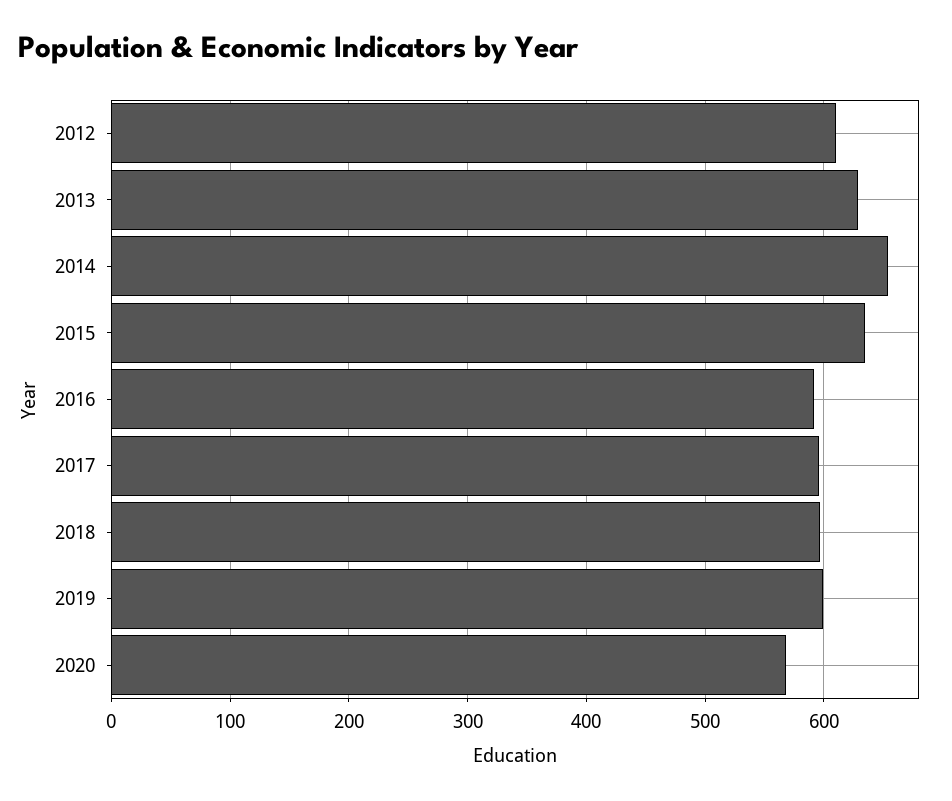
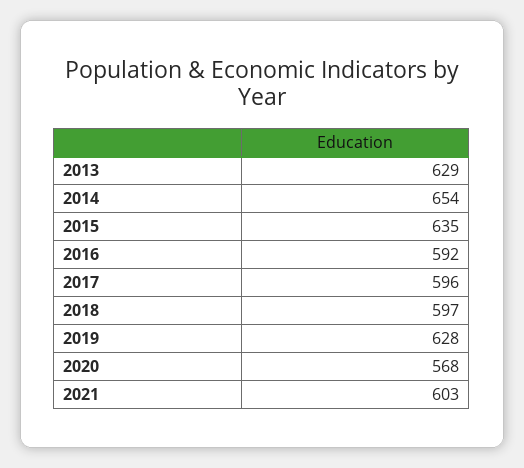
2012: 610 -> none
2019: 600 -> 628
2021: none -> 603

